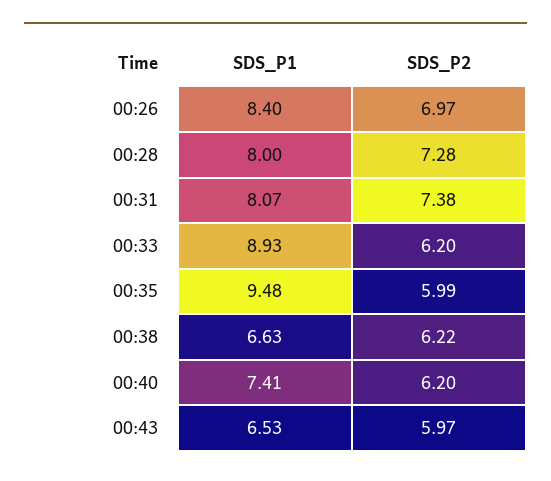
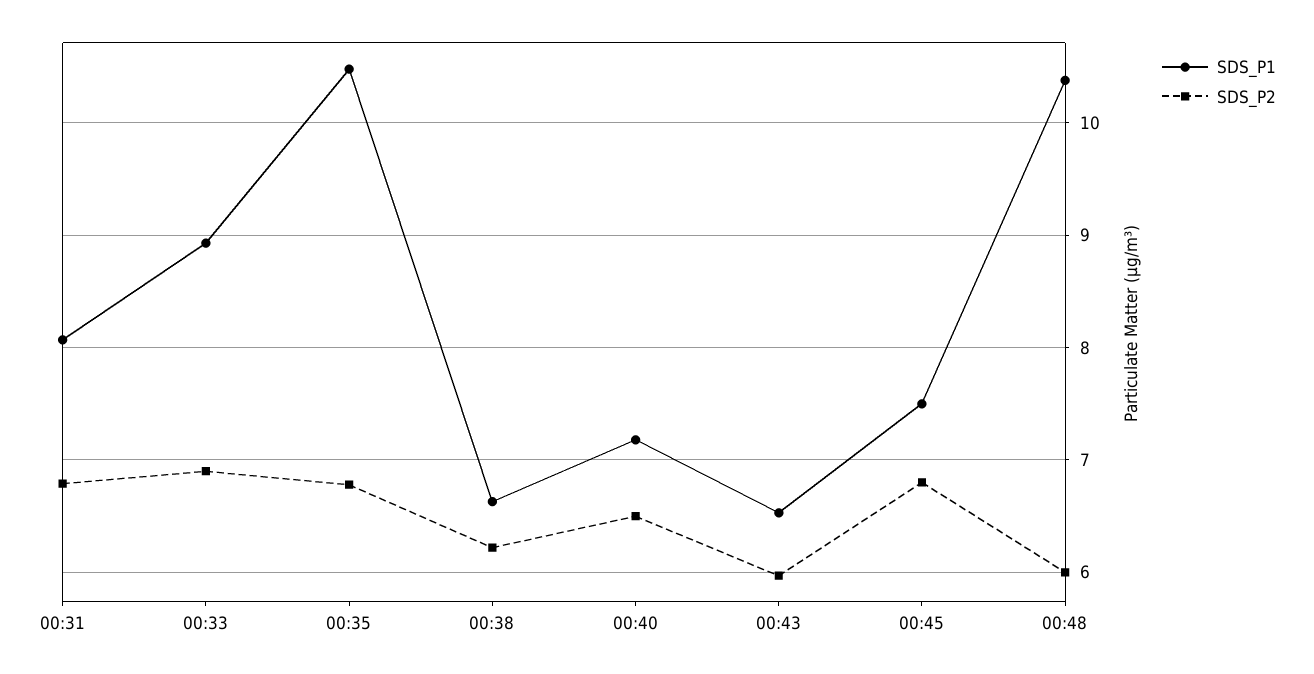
SDS_P1, 00:26: 8.4 -> none
SDS_P2, 00:26: 6.97 -> none
SDS_P1, 00:28: 8 -> none
SDS_P2, 00:28: 7.28 -> none
SDS_P2, 00:31: 7.38 -> 6.8
SDS_P2, 00:33: 6.2 -> 6.9
SDS_P1, 00:35: 9.48 -> 10.5
SDS_P2, 00:35: 5.99 -> 6.8
SDS_P1, 00:40: 7.41 -> 7.2
SDS_P2, 00:40: 6.2 -> 6.5
SDS_P1, 00:45: none -> 7.5
SDS_P2, 00:45: none -> 6.8
SDS_P1, 00:48: none -> 10.4
SDS_P2, 00:48: none -> 6

